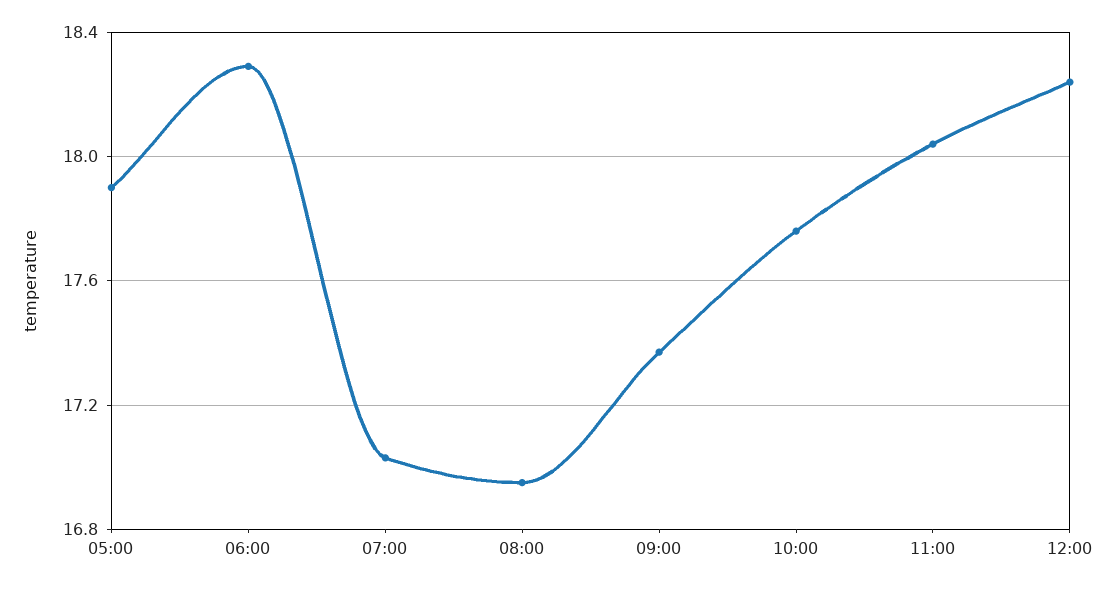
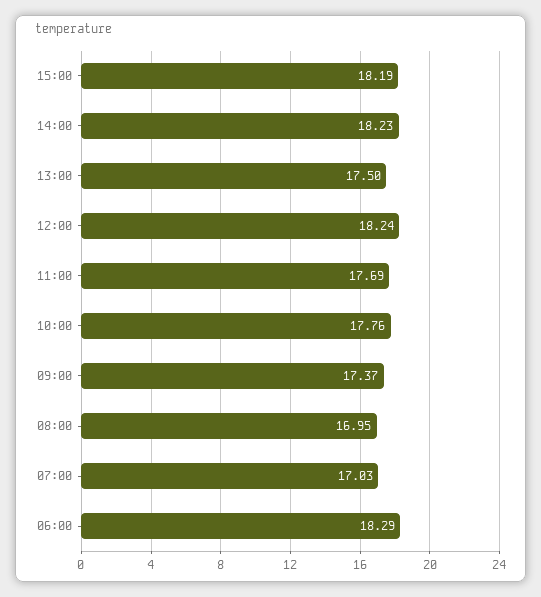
05:00: 17.9 -> none
11:00: 18.05 -> 17.69
15:00: none -> 18.19
14:00: none -> 18.23
13:00: none -> 17.5

